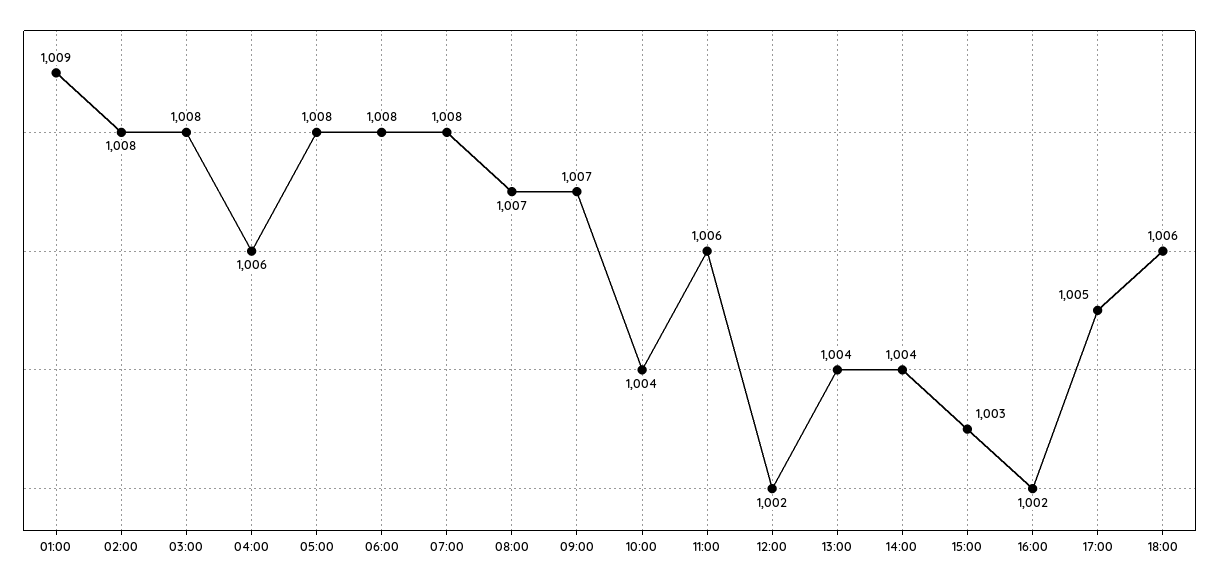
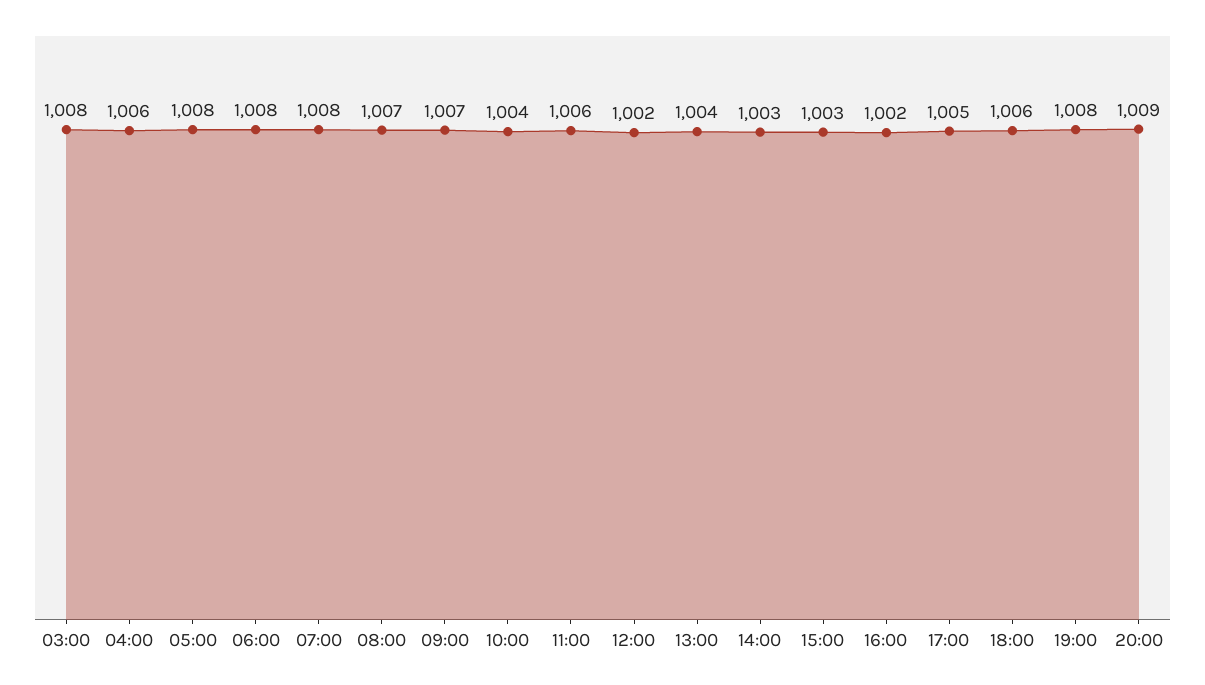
01:00: 1009 -> none
02:00: 1008 -> none
14:00: 1004 -> 1003
19:00: none -> 1008
20:00: none -> 1009

